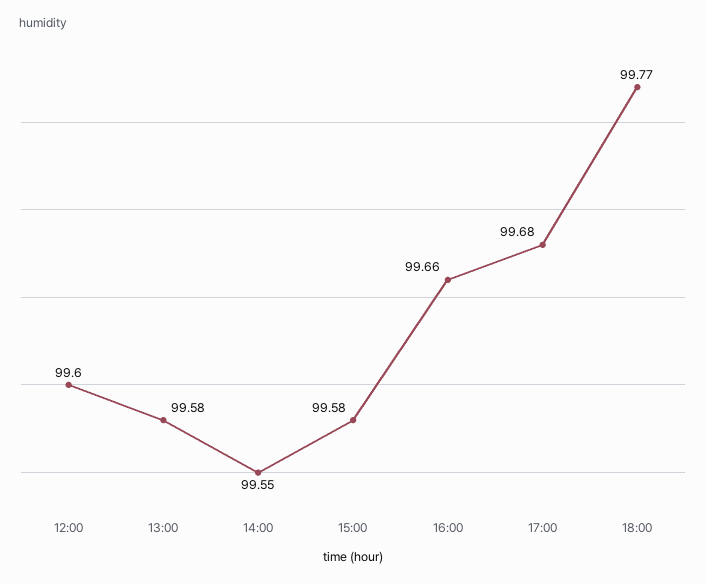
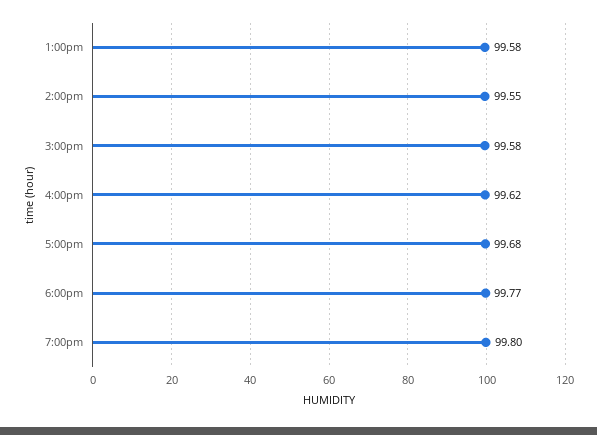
12:00: 99.6 -> none
16:00: 99.66 -> 99.62
7:00pm: none -> 99.8

